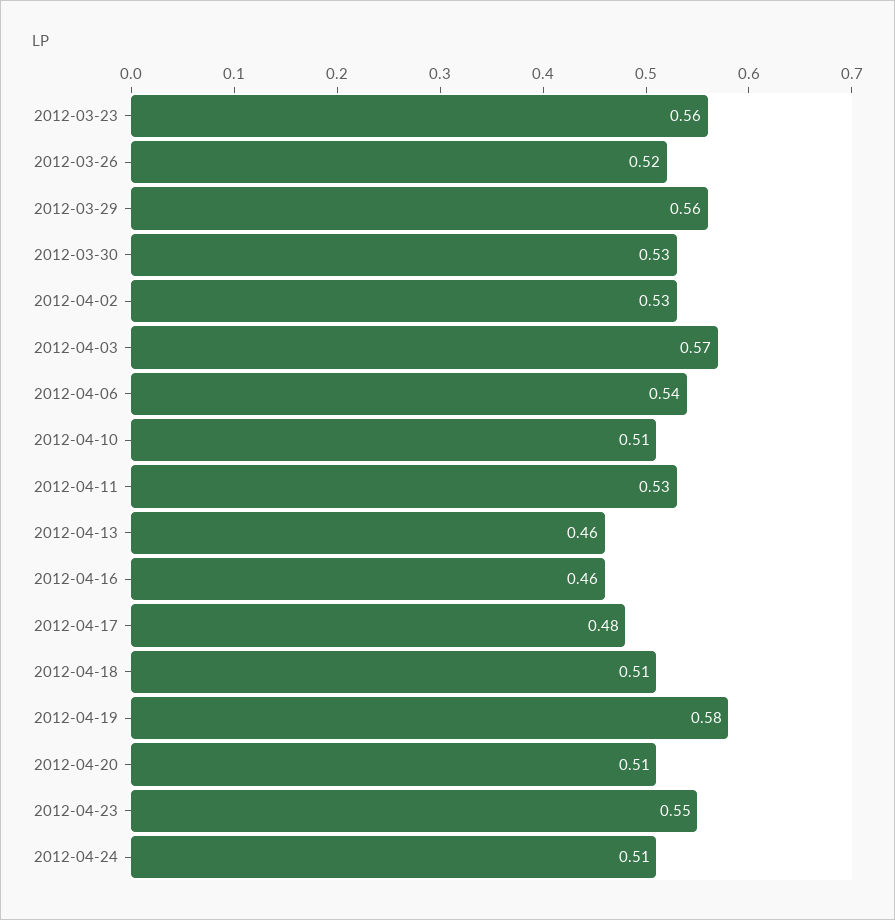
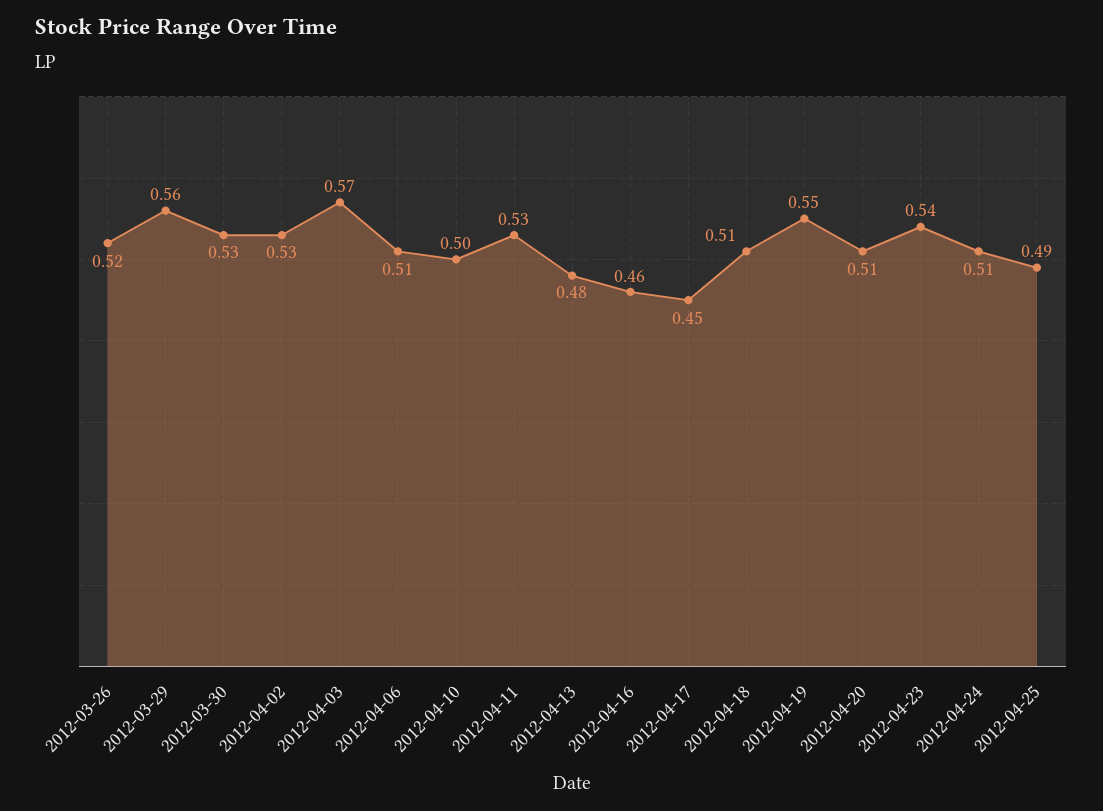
2012-03-23: 0.56 -> none
2012-04-06: 0.54 -> 0.51
2012-04-10: 0.51 -> 0.5
2012-04-13: 0.46 -> 0.48
2012-04-17: 0.48 -> 0.45
2012-04-19: 0.58 -> 0.55
2012-04-23: 0.55 -> 0.54
2012-04-25: none -> 0.49

